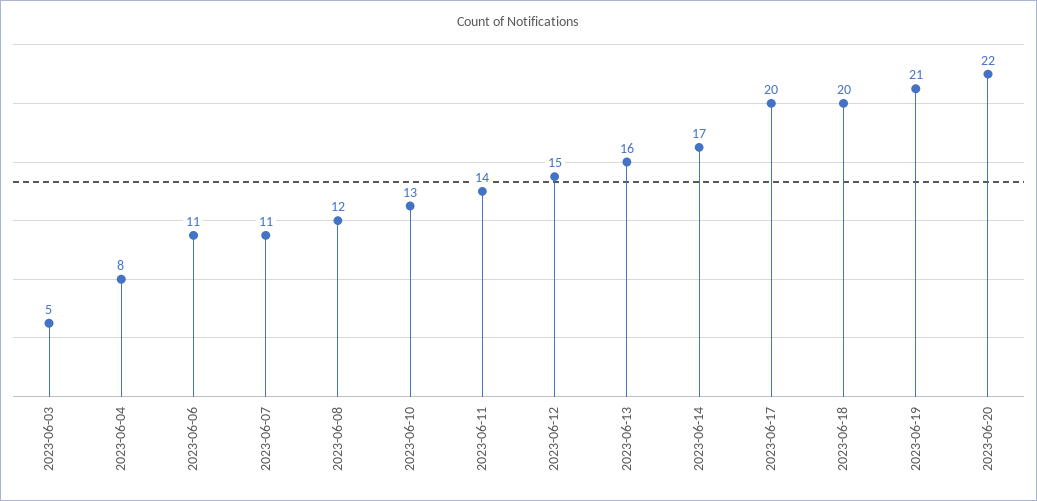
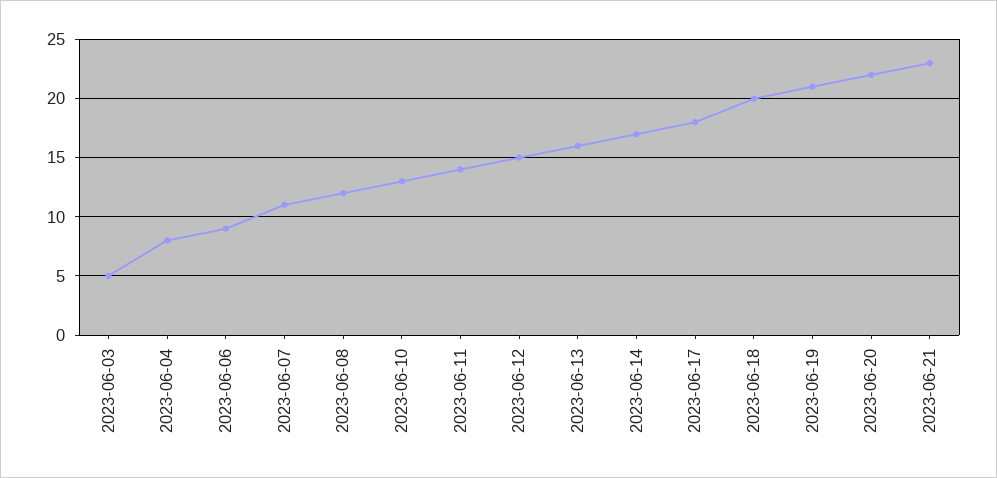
2023-06-06: 11 -> 9
2023-06-17: 20 -> 18
2023-06-21: none -> 23

